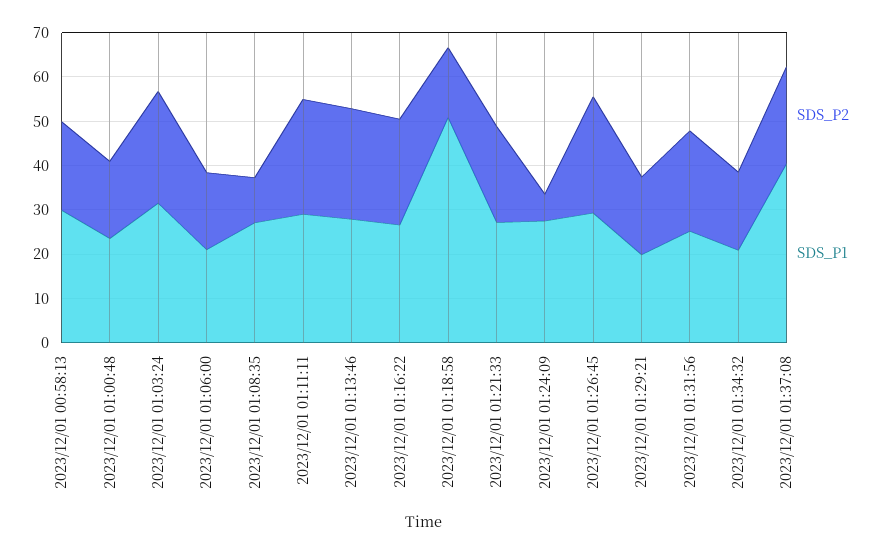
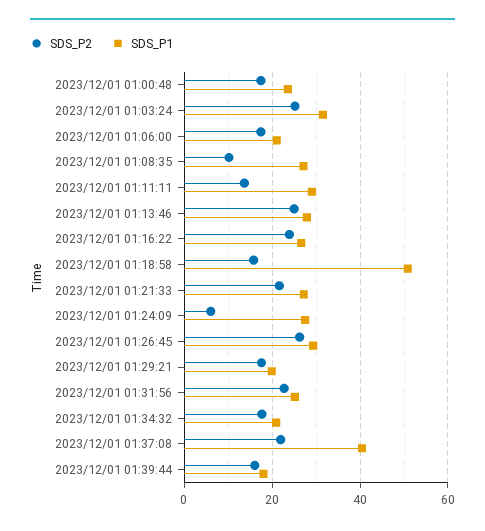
SDS_P2, 2023/12/01 00:58:13: 20 -> none
SDS_P1, 2023/12/01 00:58:13: 30 -> none
SDS_P2, 2023/12/01 01:11:11: 26 -> 14
SDS_P2, 2023/12/01 01:39:44: none -> 16
SDS_P1, 2023/12/01 01:39:44: none -> 18

